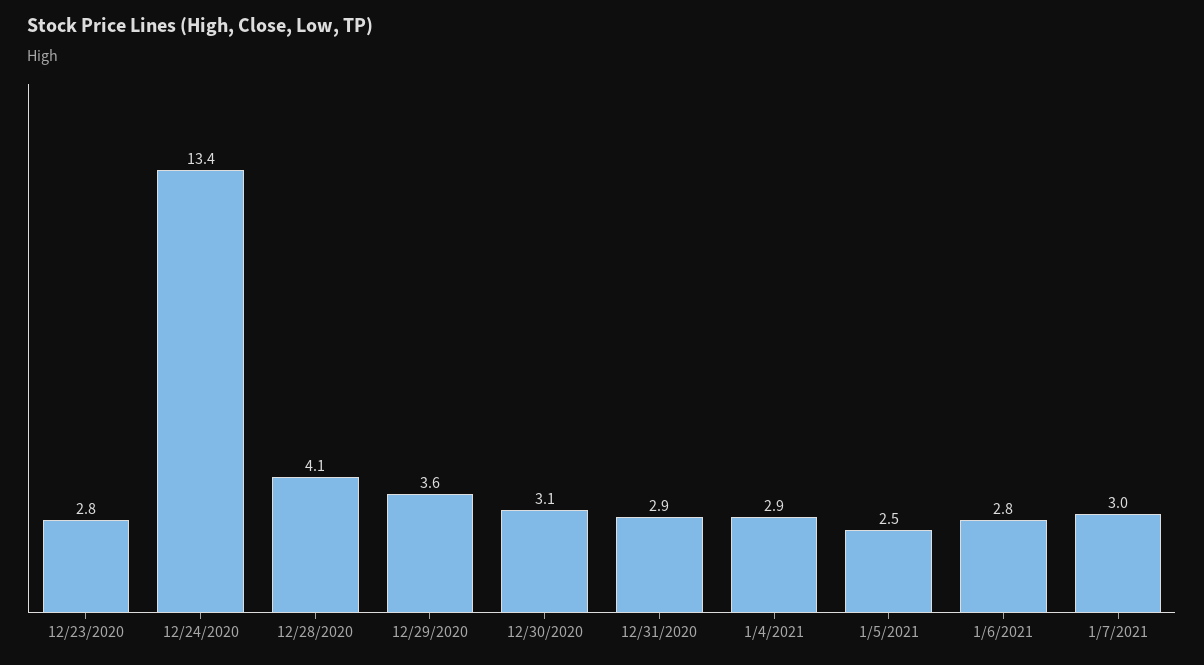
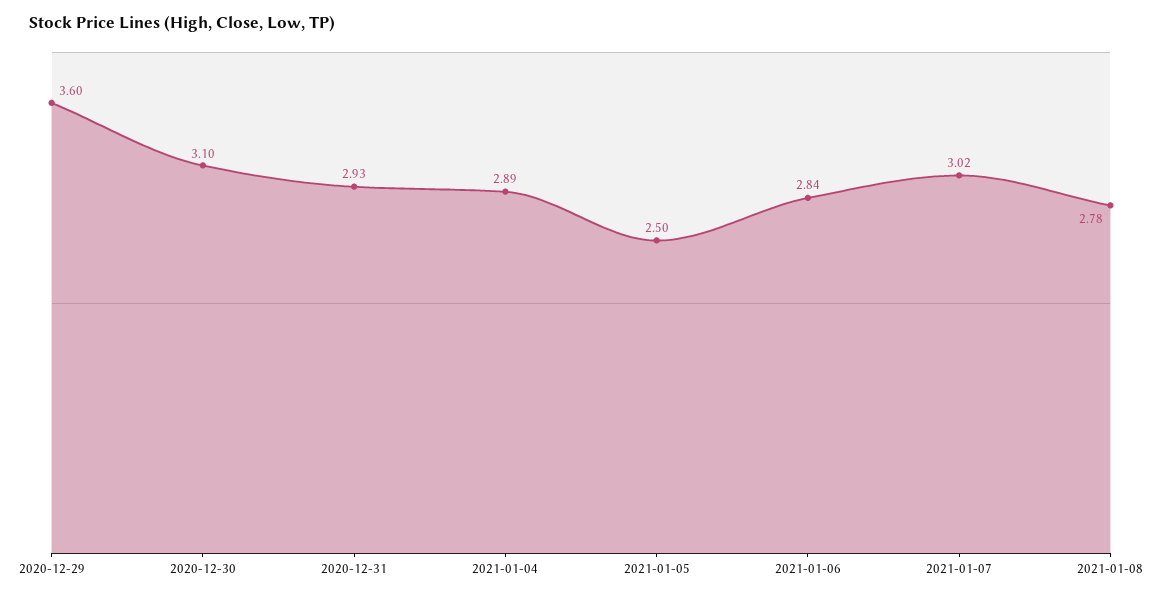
12/23/2020: 2.8 -> none
12/24/2020: 13.4 -> none
12/28/2020: 4.1 -> none
2021-01-08: none -> 2.78

